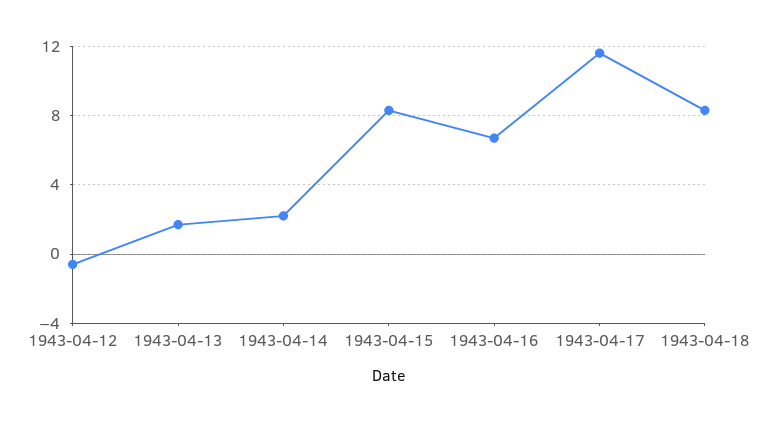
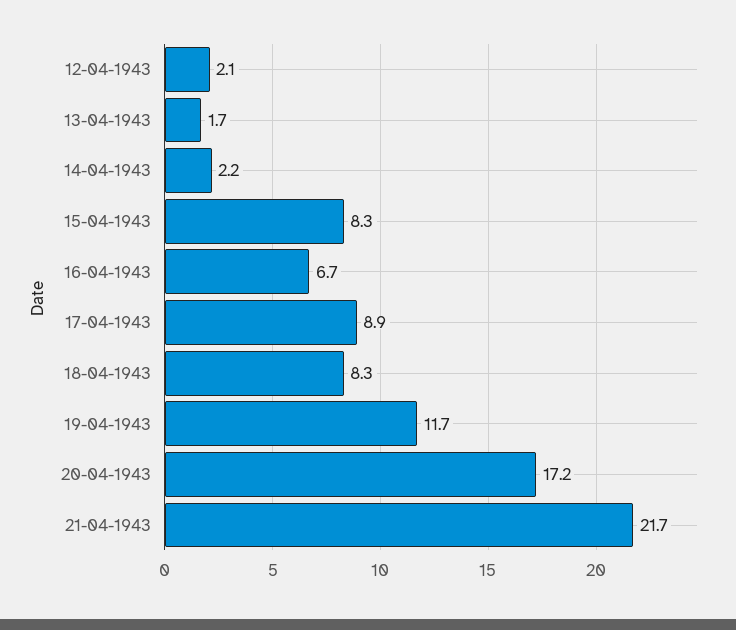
1943-04-12: -0.5 -> 2.1
1943-04-17: 11.5 -> 8.9
19-04-1943: none -> 11.7
20-04-1943: none -> 17.2
21-04-1943: none -> 21.7

